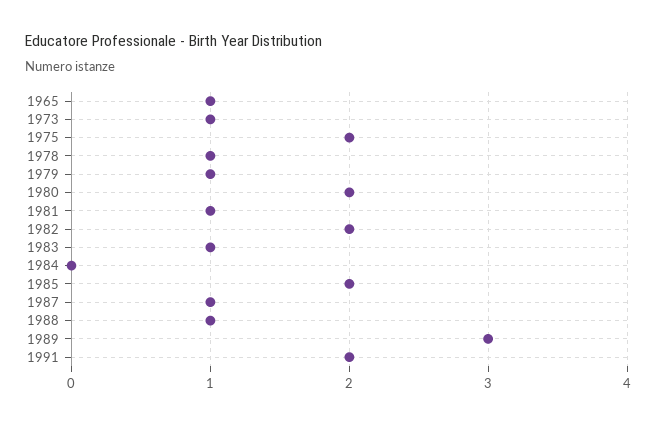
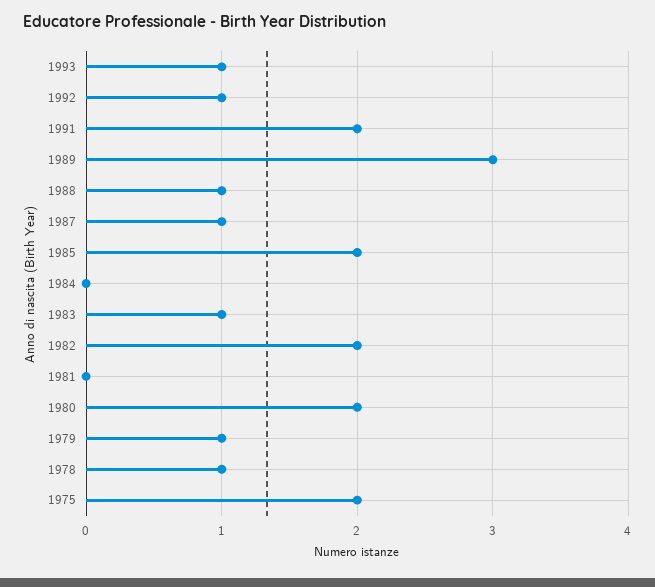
1965: 1 -> none
1973: 1 -> none
1981: 1 -> 0
1993: none -> 1
1992: none -> 1

